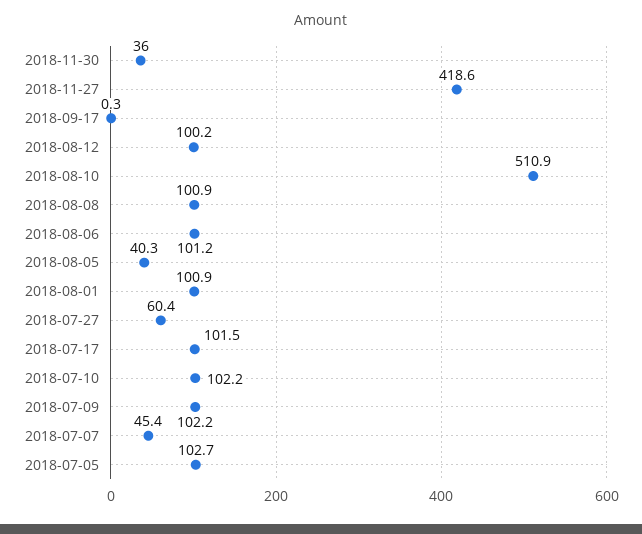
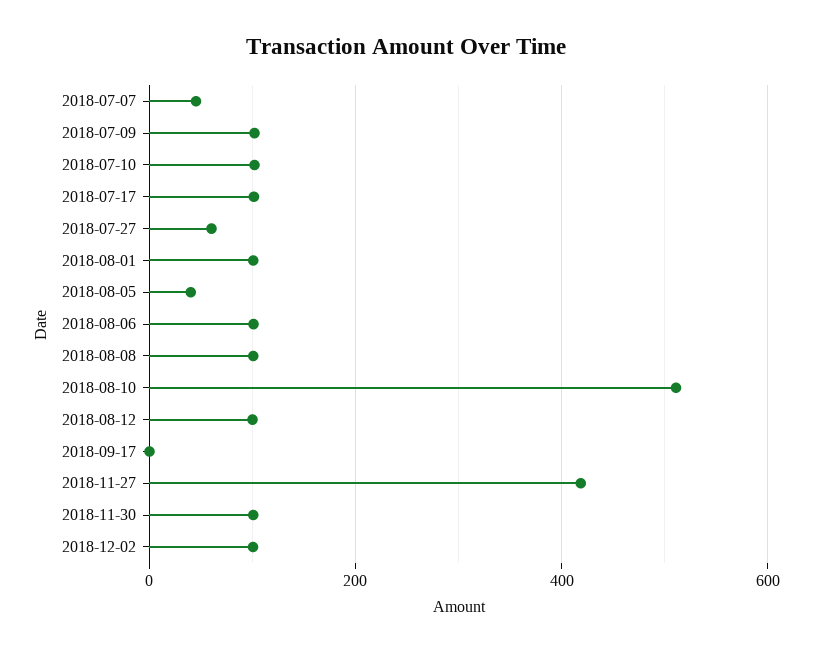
2018-11-30: 36 -> 100
2018-07-05: 102.7 -> none
2018-12-02: none -> 100

